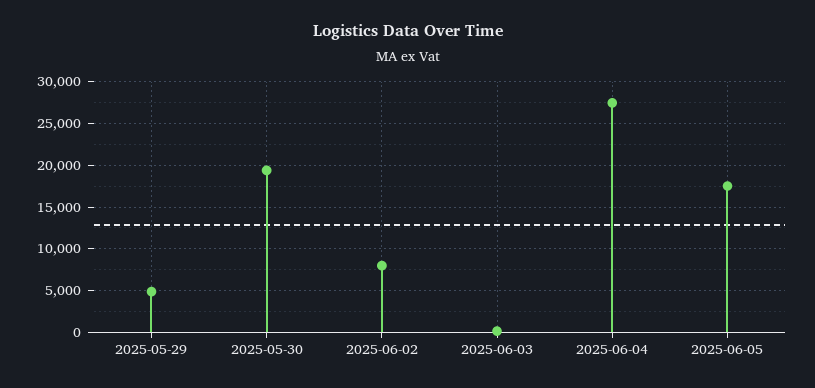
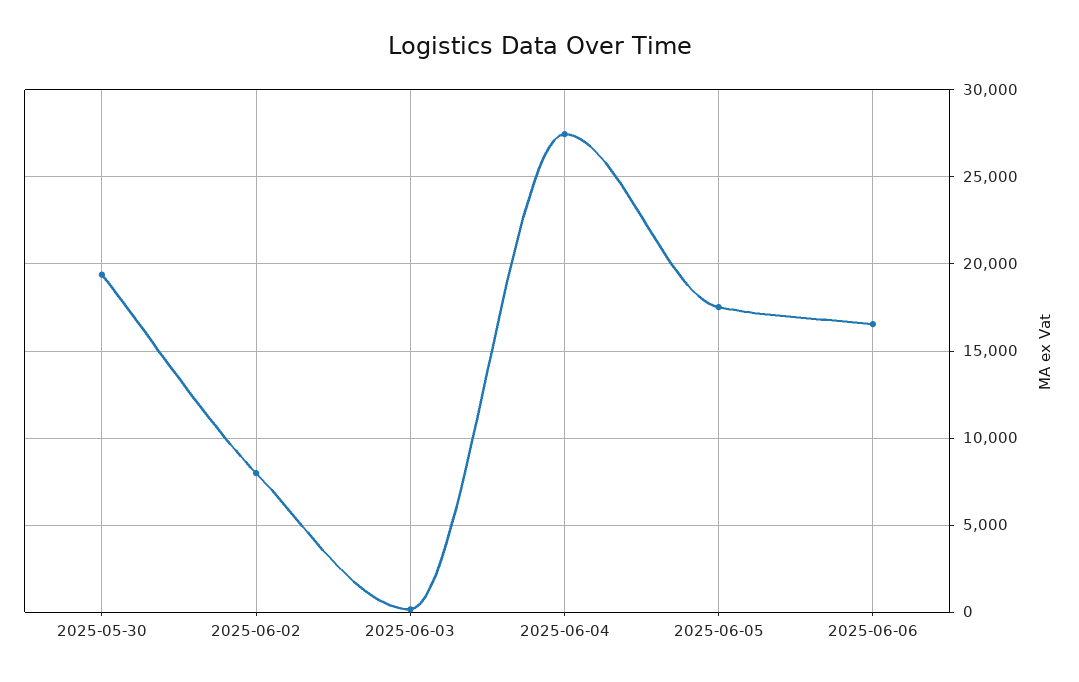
2025-05-29: 5000 -> none
2025-06-06: none -> 16500

